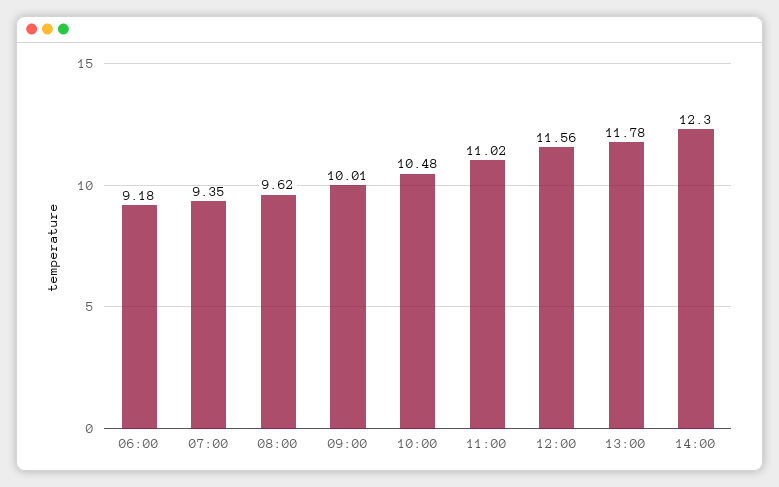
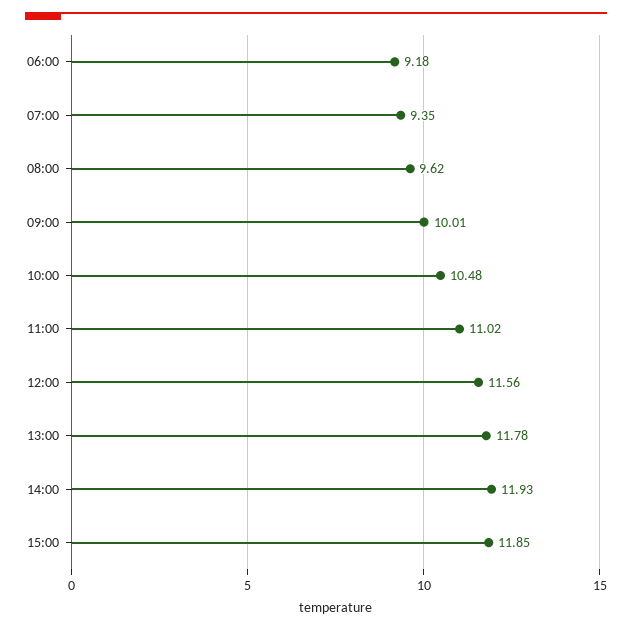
14:00: 12.3 -> 11.93
15:00: none -> 11.85

